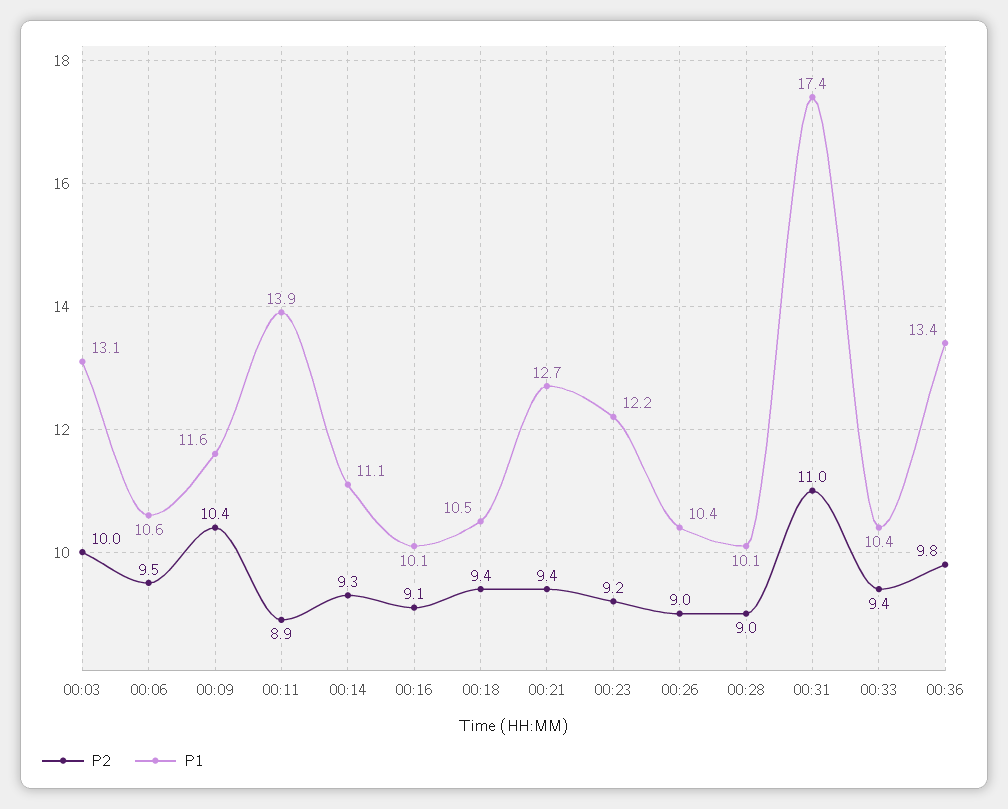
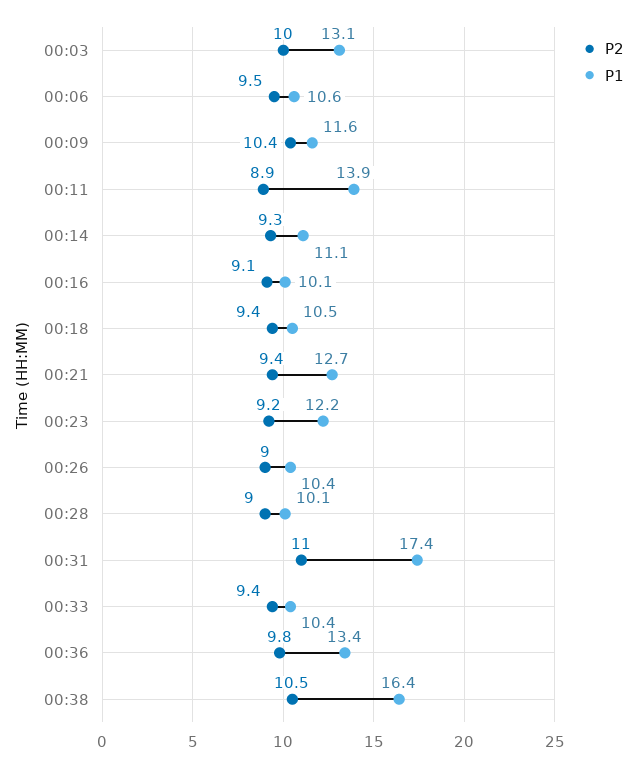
P2, 00:38: none -> 10.5
P1, 00:38: none -> 16.4

